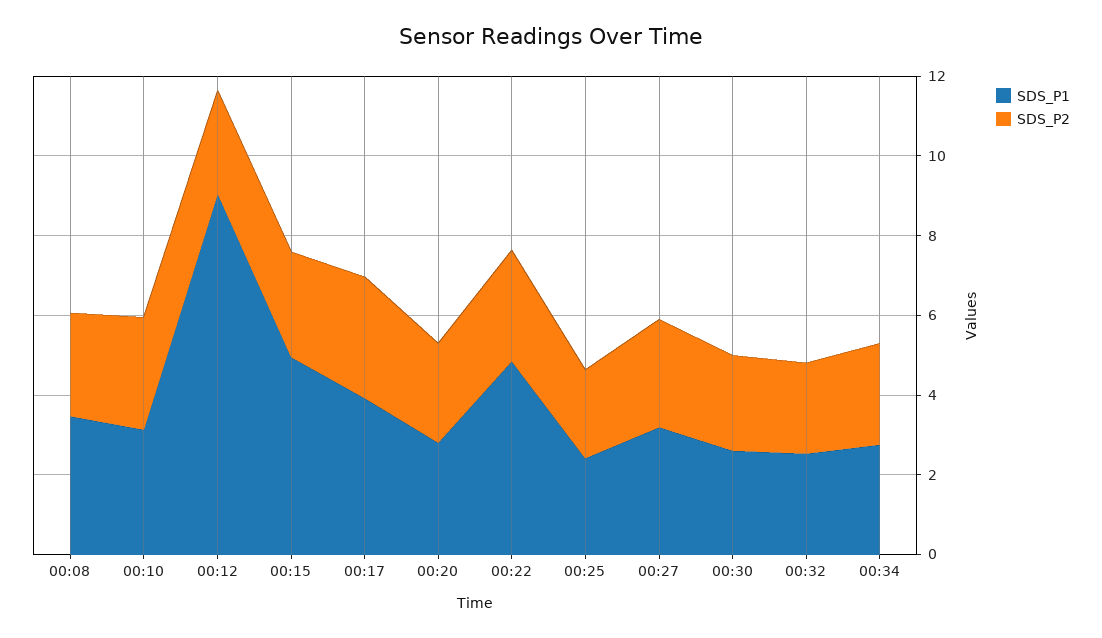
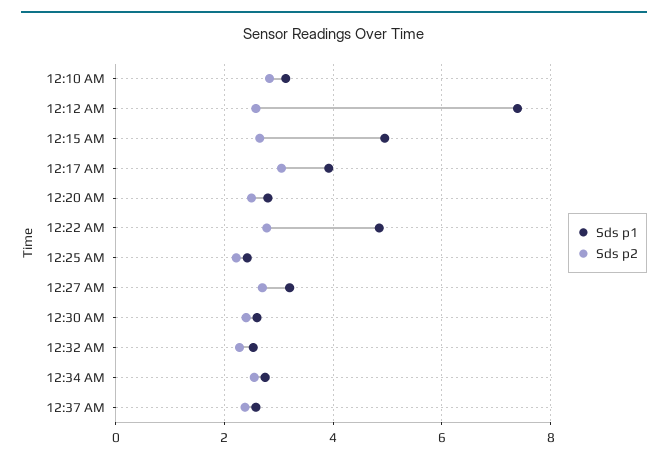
SDS_P1, 00:08: 3.5 -> none
SDS_P2, 00:08: 2.5 -> none
SDS_P1, 00:12: 9 -> 7.4
SDS_P1, 12:37 AM: none -> 2.6
SDS_P2, 12:37 AM: none -> 2.4

